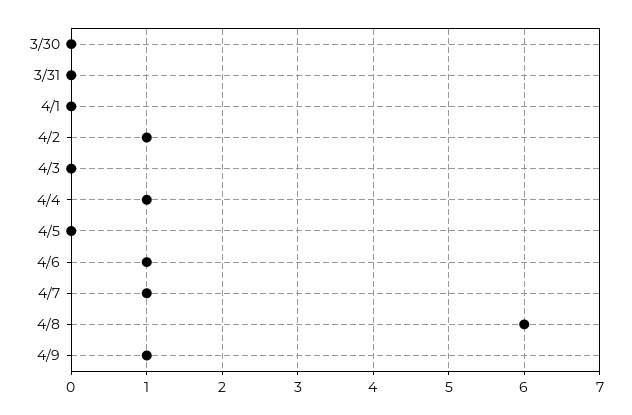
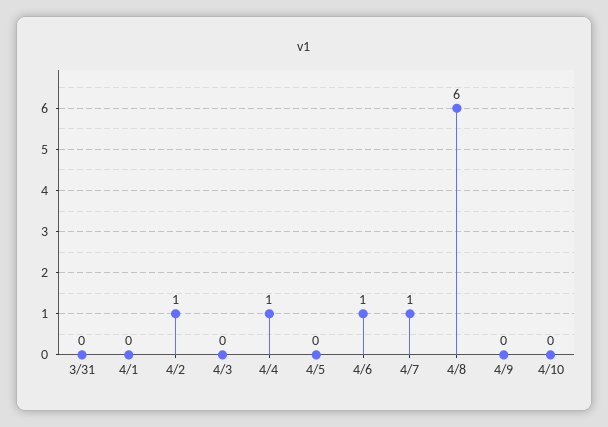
3/30: 0 -> none
4/9: 1 -> 0
4/10: none -> 0

